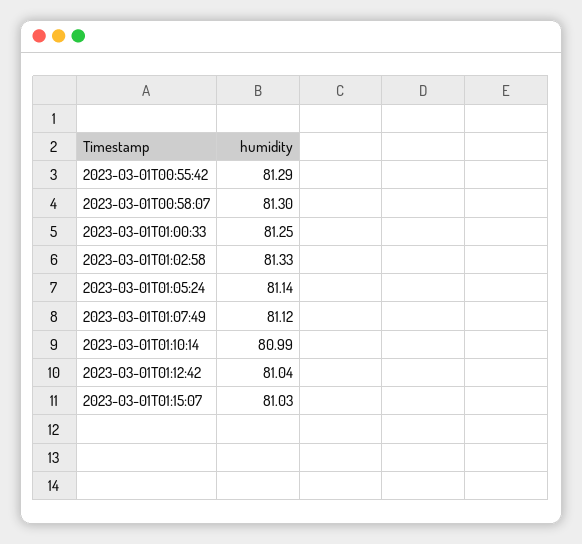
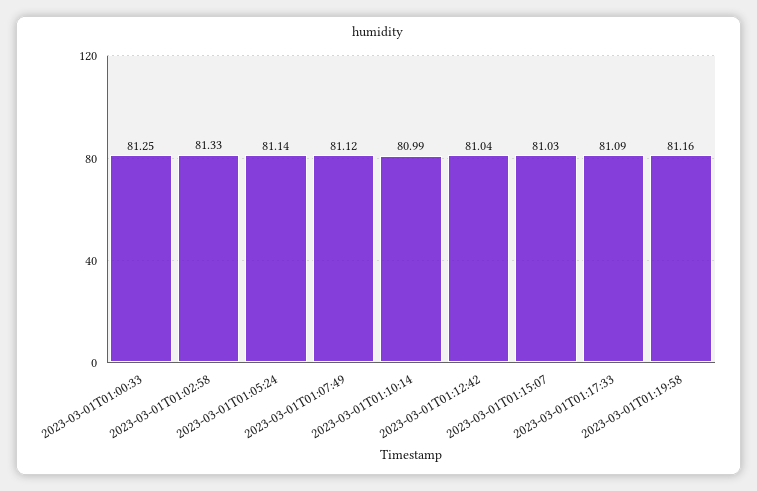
2023-03-01T00:55:42: 81.29 -> none
2023-03-01T00:58:07: 81.3 -> none
2023-03-01T01:17:33: none -> 81.09
2023-03-01T01:19:58: none -> 81.16

